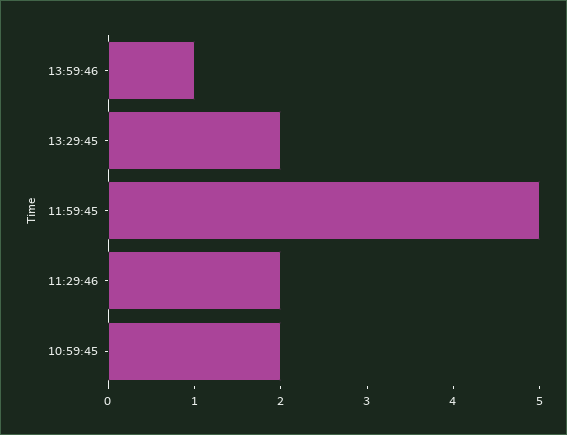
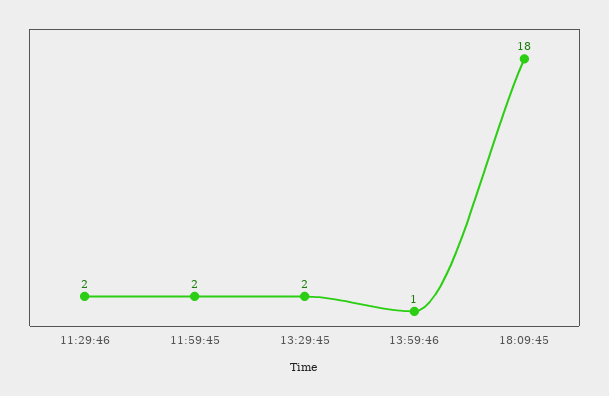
11:59:45: 5 -> 2
10:59:45: 2 -> none
18:09:45: none -> 18

